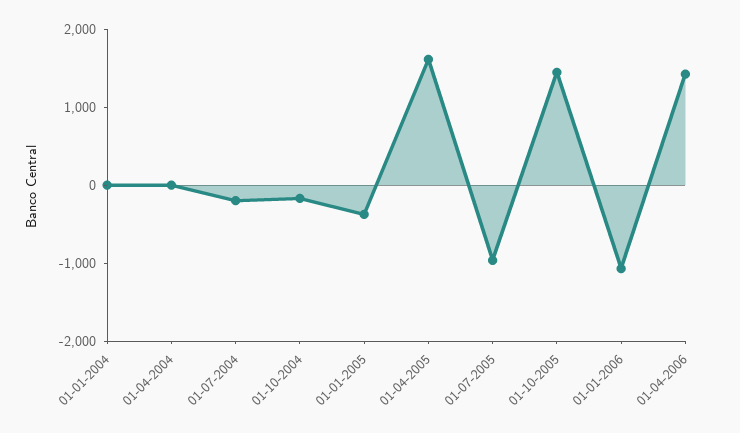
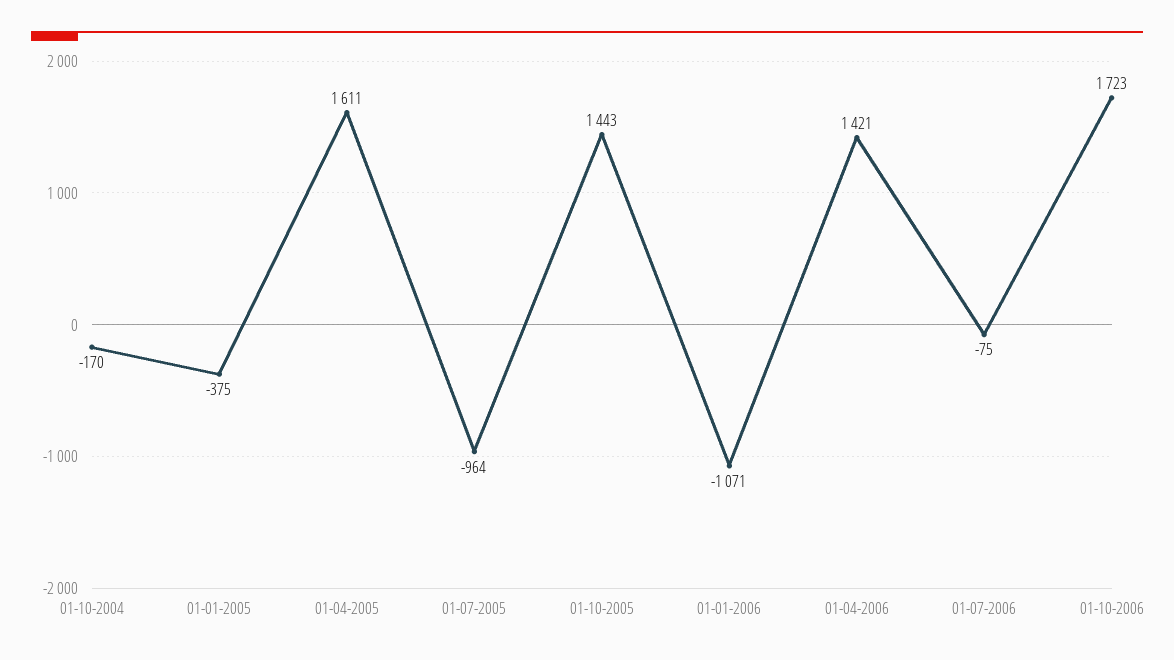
01-01-2004: 0 -> none
01-04-2004: 0 -> none
01-07-2004: -200 -> none
01-07-2006: none -> -75
01-10-2006: none -> 1723

